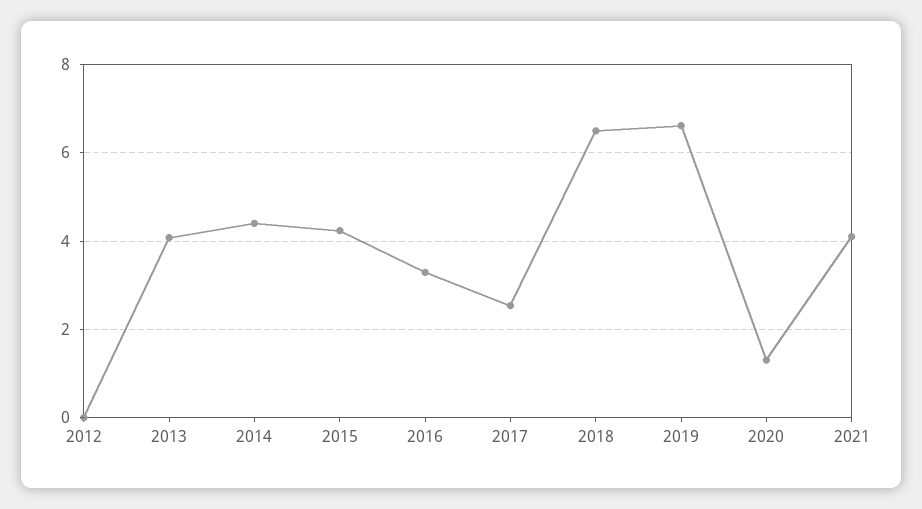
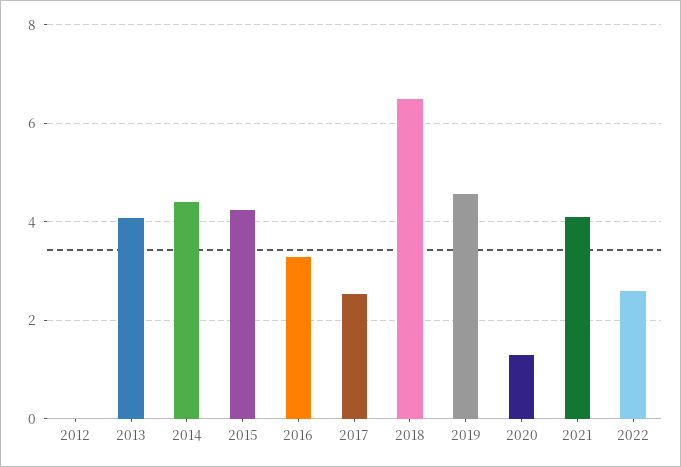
2019: 6.6 -> 4.6
2022: none -> 2.6

